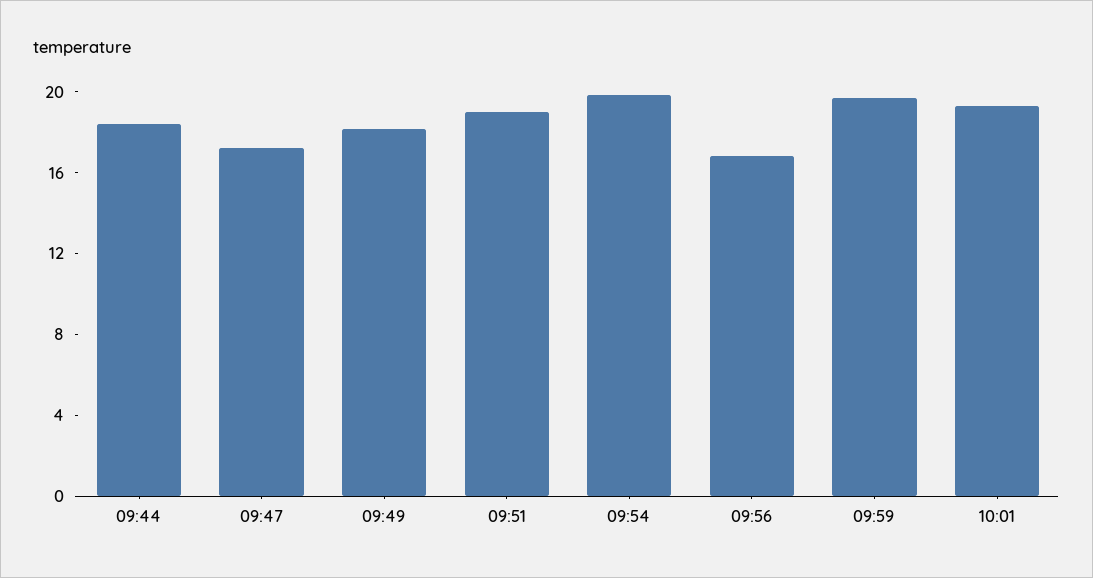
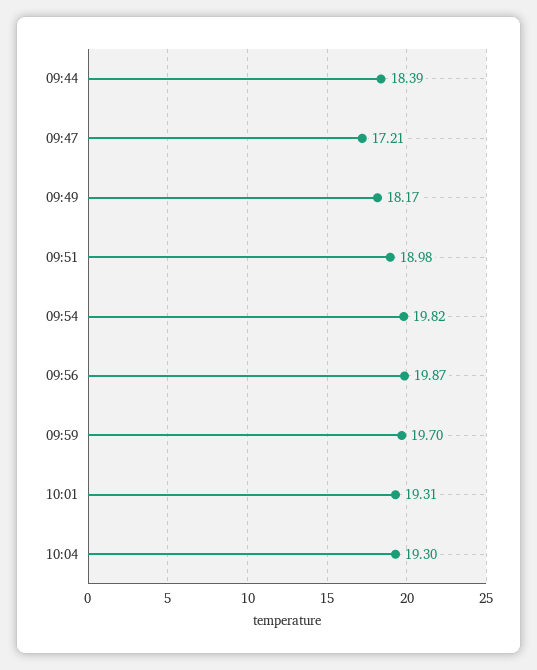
09:56: 17 -> 19.87
10:04: none -> 19.3

